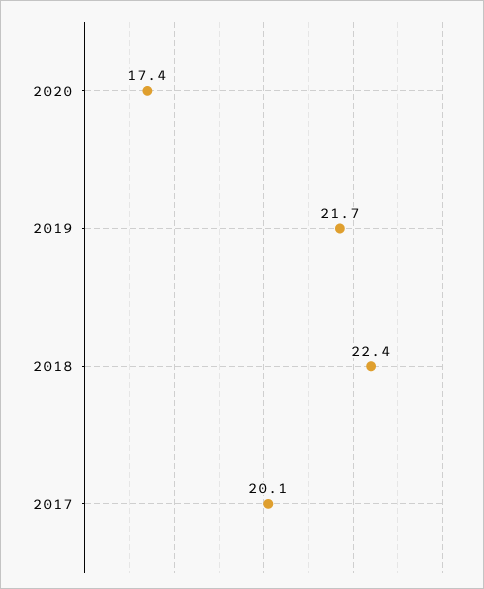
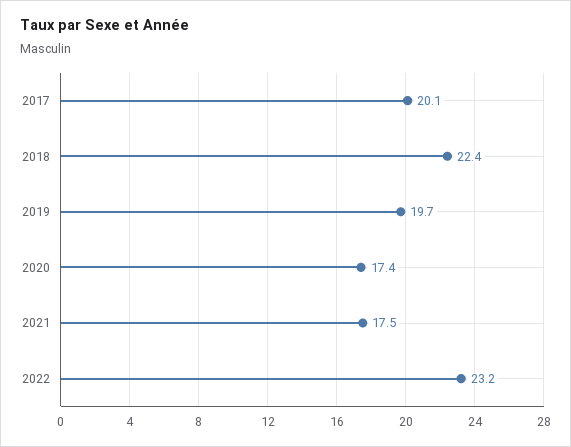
2019: 21.7 -> 19.7
2021: none -> 17.5
2022: none -> 23.2

